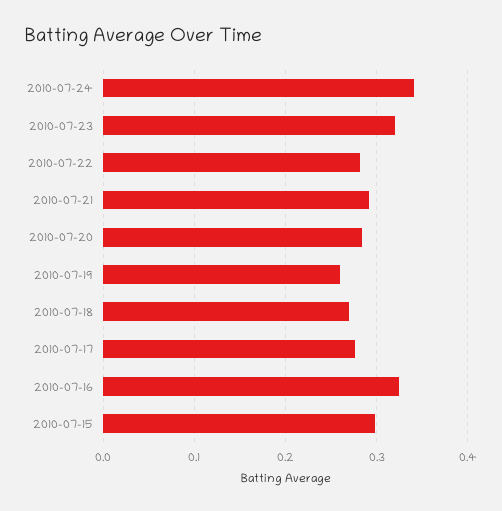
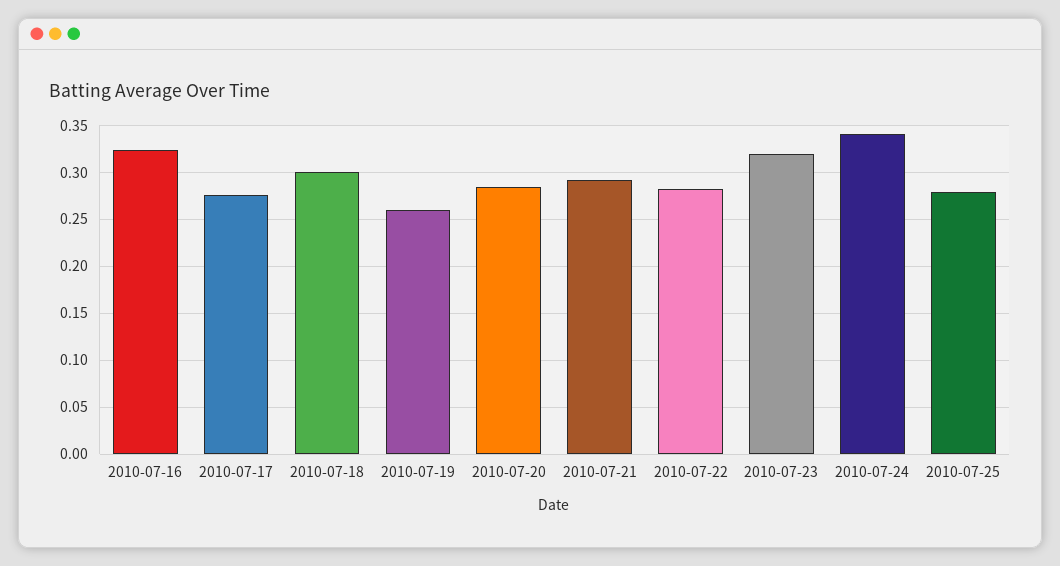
2010-07-18: 0.27 -> 0.3
2010-07-15: 0.3 -> none
2010-07-25: none -> 0.28

